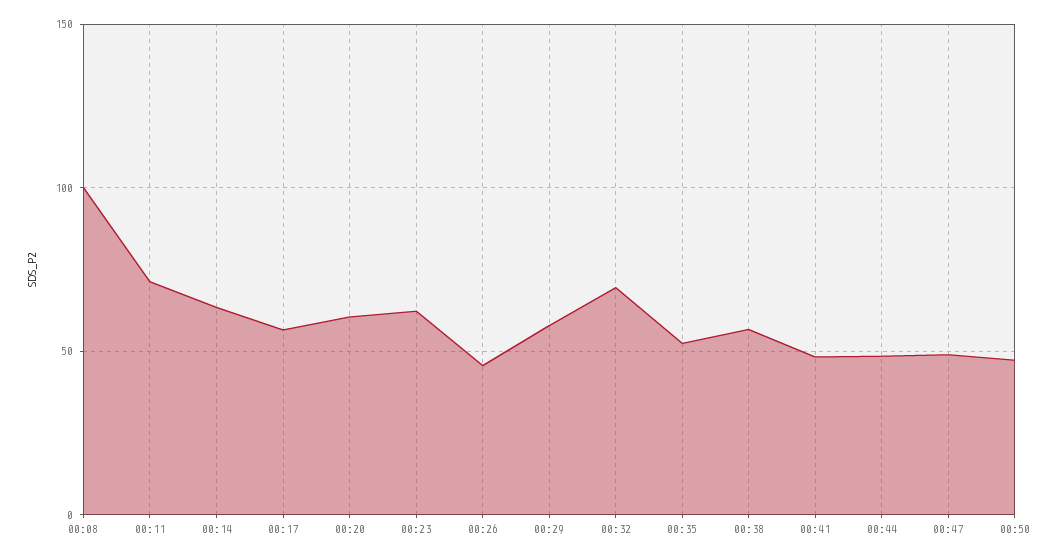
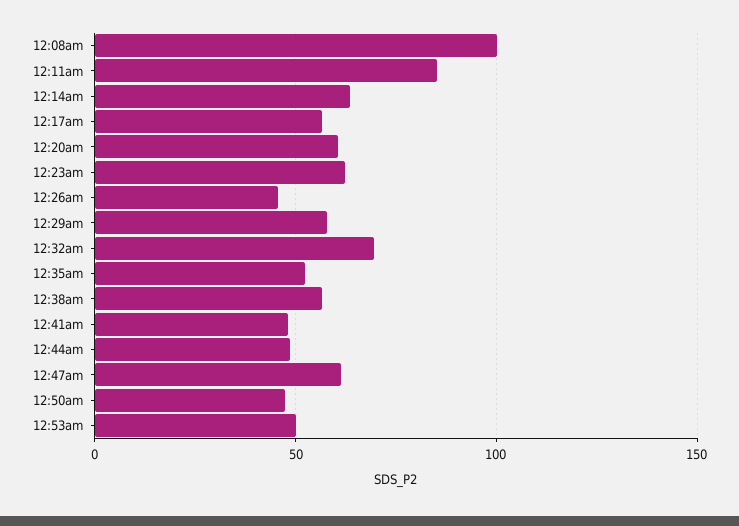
00:11: 70 -> 85
00:47: 50 -> 60
12:53am: none -> 50

